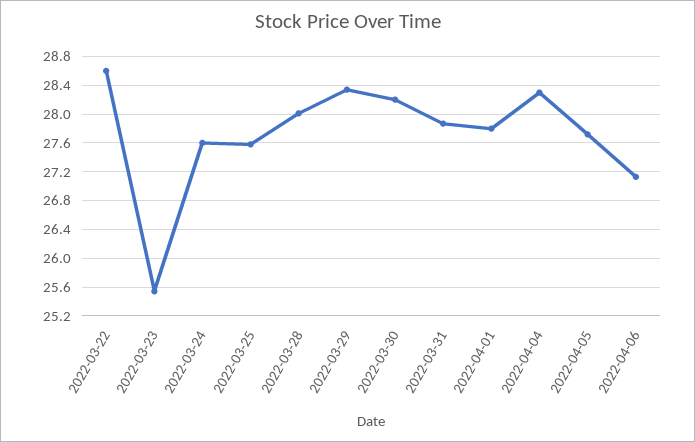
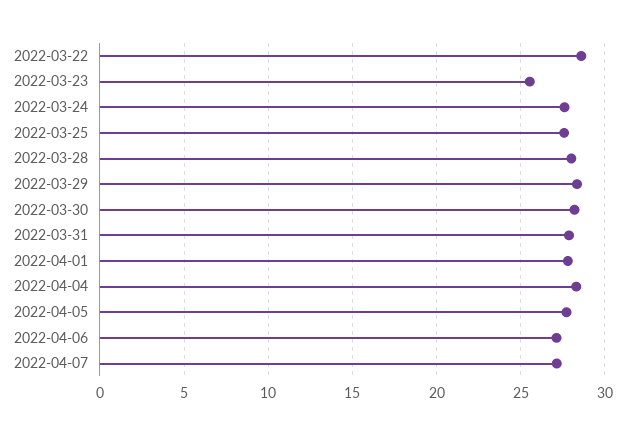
2022-04-07: none -> 27

